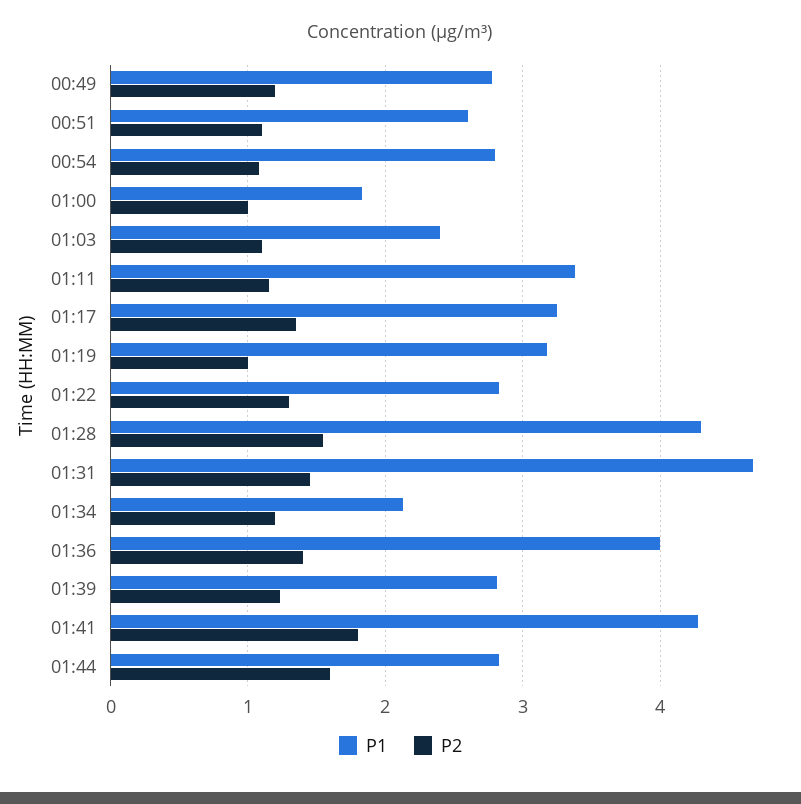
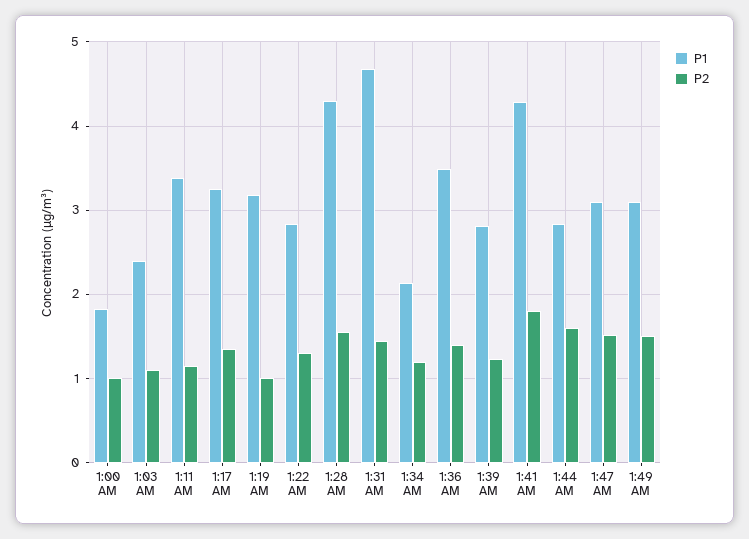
P1, 00:49: 2.8 -> none
P2, 00:49: 1.2 -> none
P1, 00:51: 2.6 -> none
P2, 00:51: 1.1 -> none
P1, 00:54: 2.8 -> none
P2, 00:54: 1.1 -> none
P1, 01:36: 4 -> 3.5
P1, 1:47 AM: none -> 3.1
P2, 1:47 AM: none -> 1.5
P1, 1:49 AM: none -> 3.1
P2, 1:49 AM: none -> 1.5

